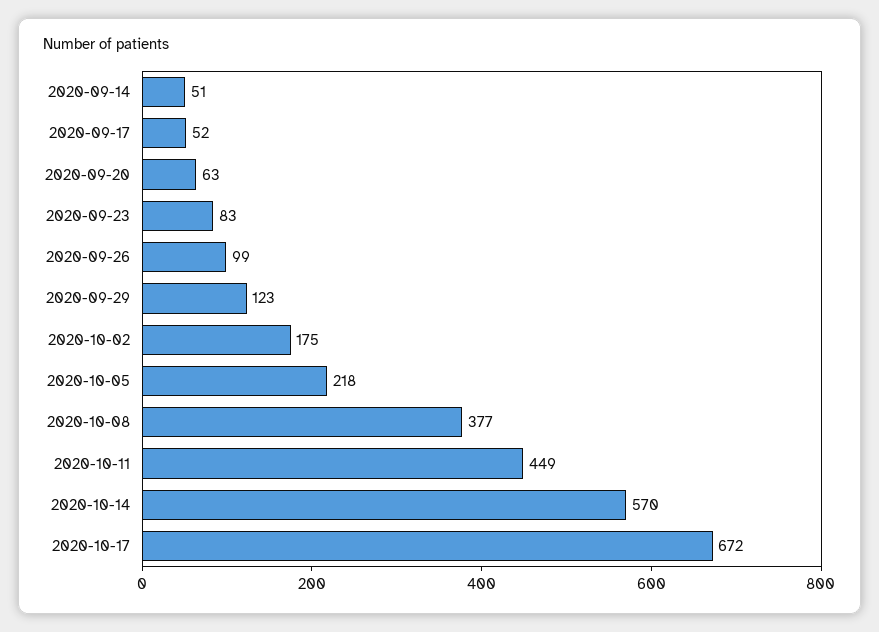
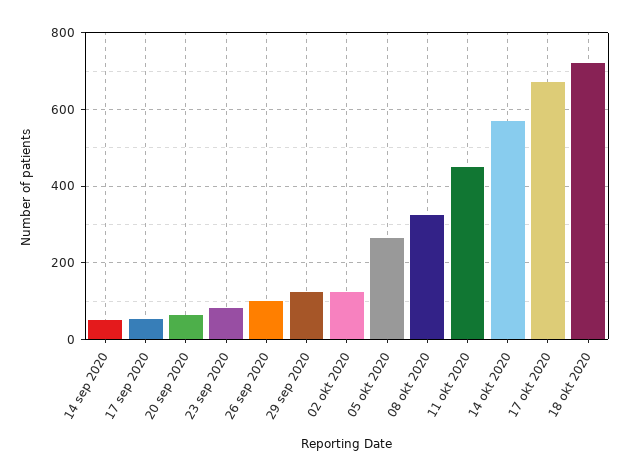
2020-10-02: 175 -> 120
2020-10-05: 218 -> 260
2020-10-08: 377 -> 320
18 okt 2020: none -> 720

